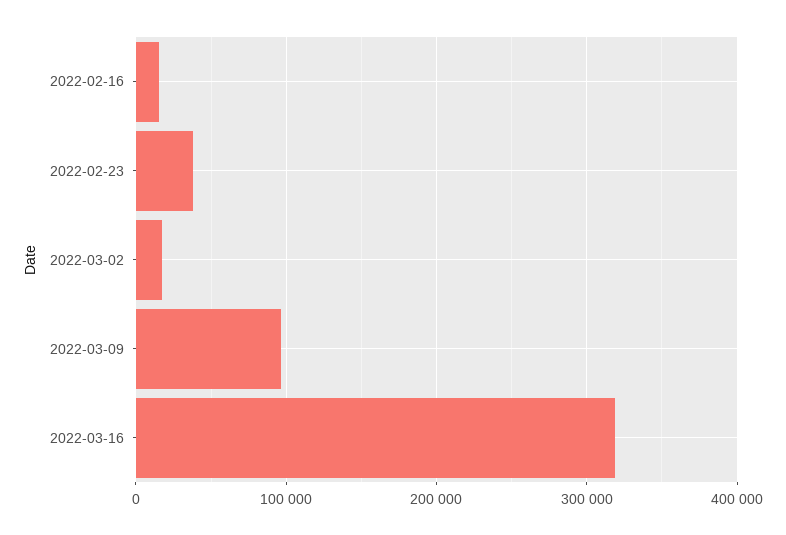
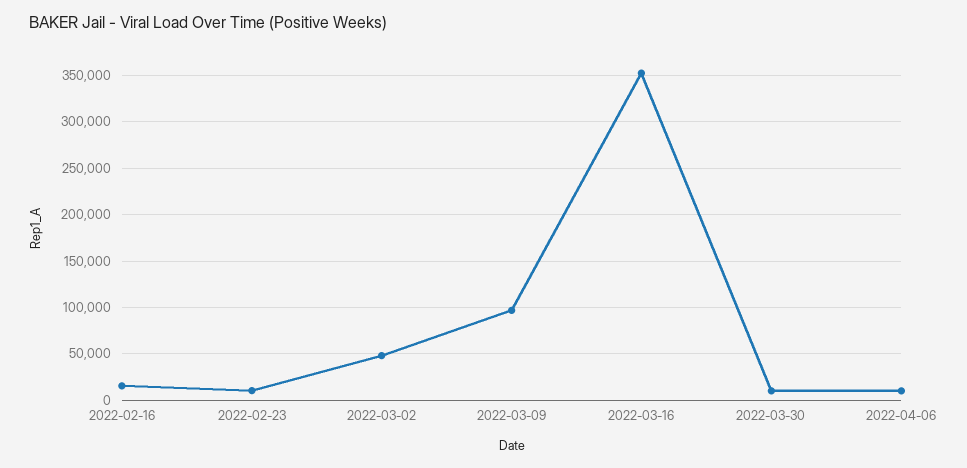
2022-02-23: 40000 -> 10000
2022-03-02: 20000 -> 50000
2022-03-16: 320000 -> 350000
2022-03-30: none -> 10000
2022-04-06: none -> 10000

